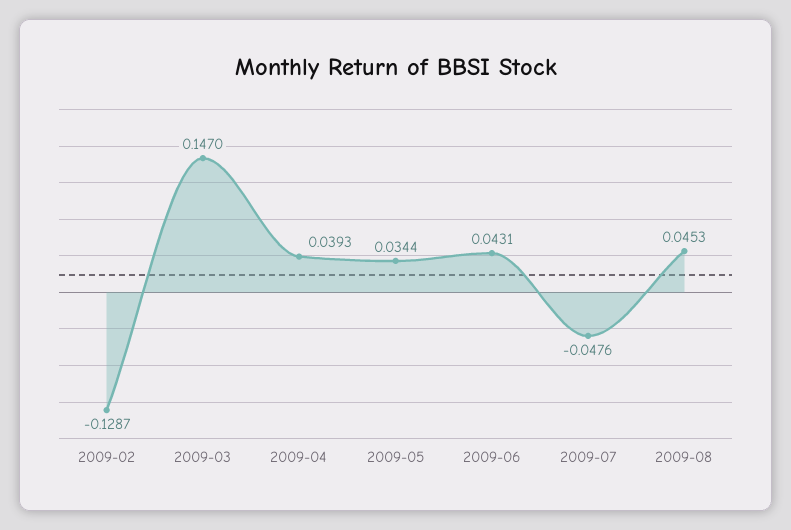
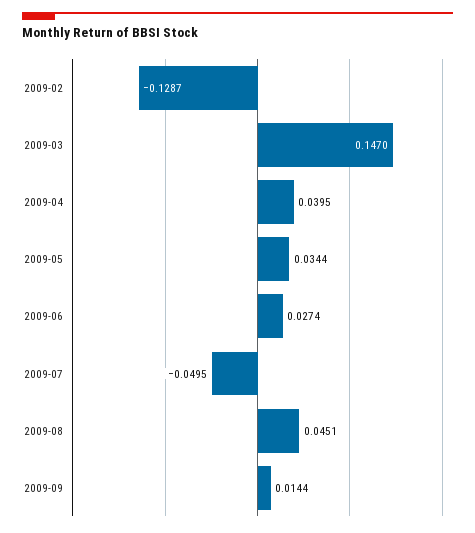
2009-04: 0.0393 -> 0.0395
2009-06: 0.0431 -> 0.0274
2009-07: -0.0476 -> -0.0495
2009-08: 0.0453 -> 0.0451
2009-09: none -> 0.0144

